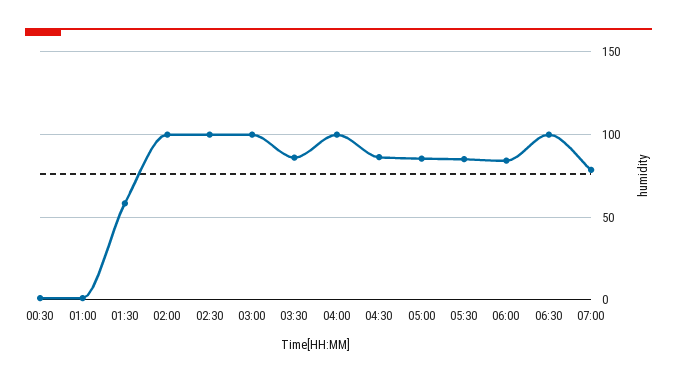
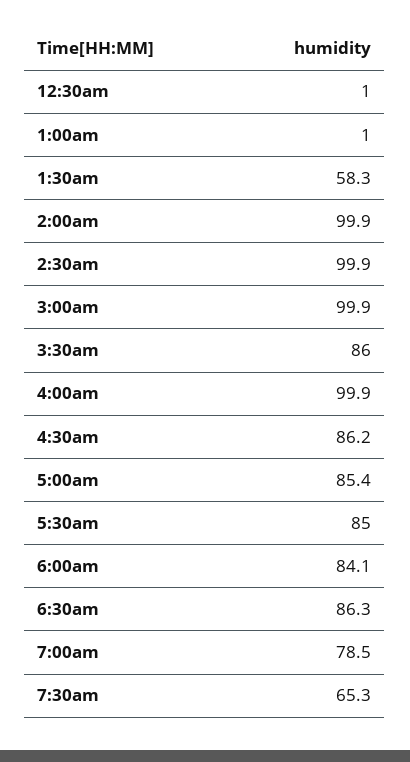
06:30: 100 -> 86.3
7:30am: none -> 65.3

